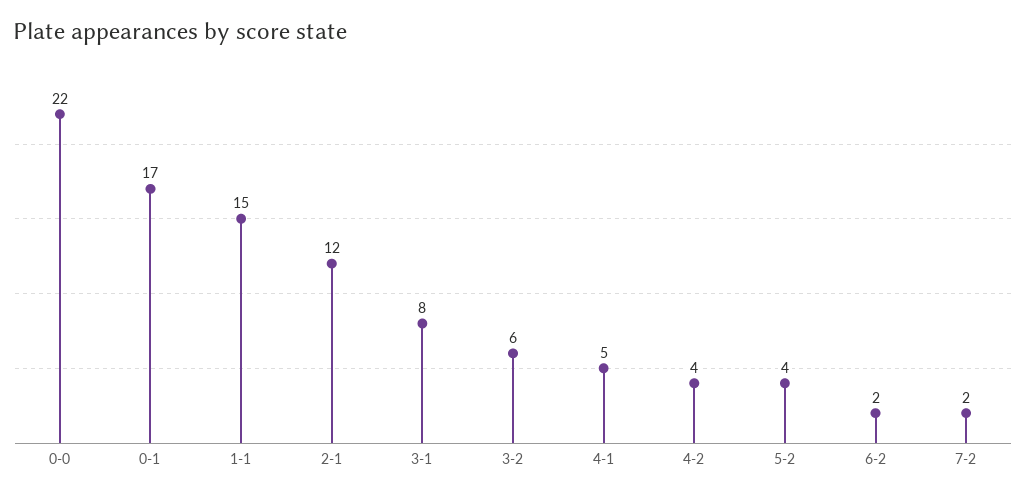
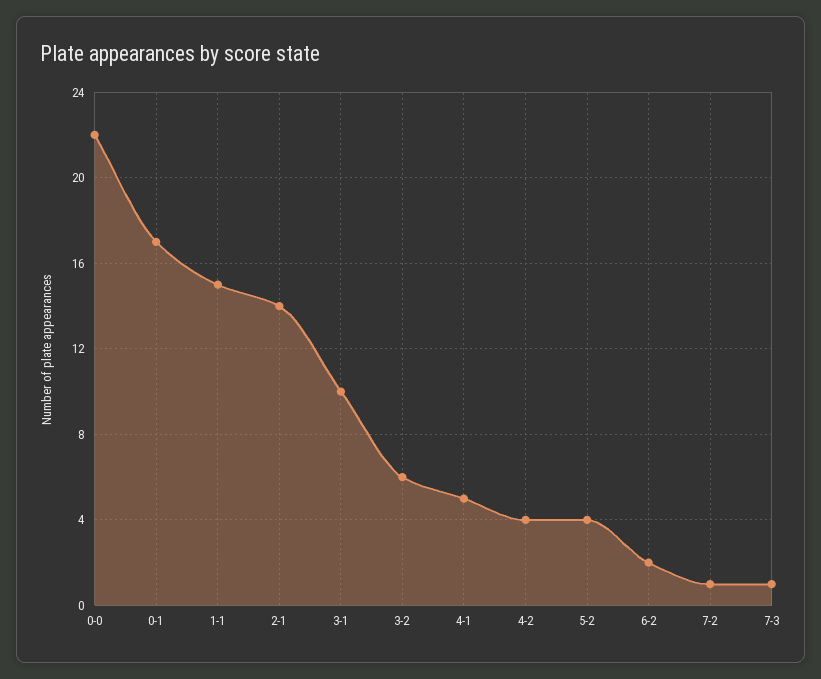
2-1: 12 -> 14
3-1: 8 -> 10
7-2: 2 -> 1
7-3: none -> 1

